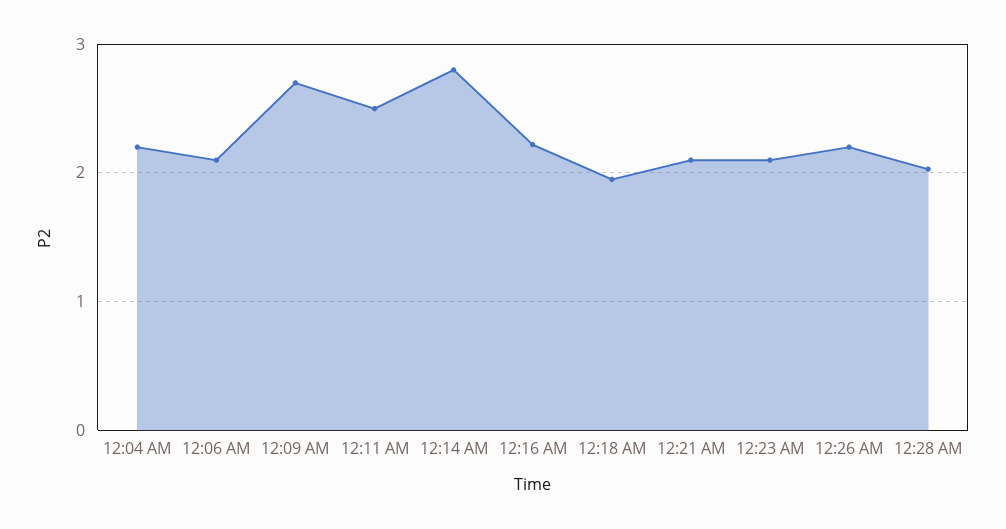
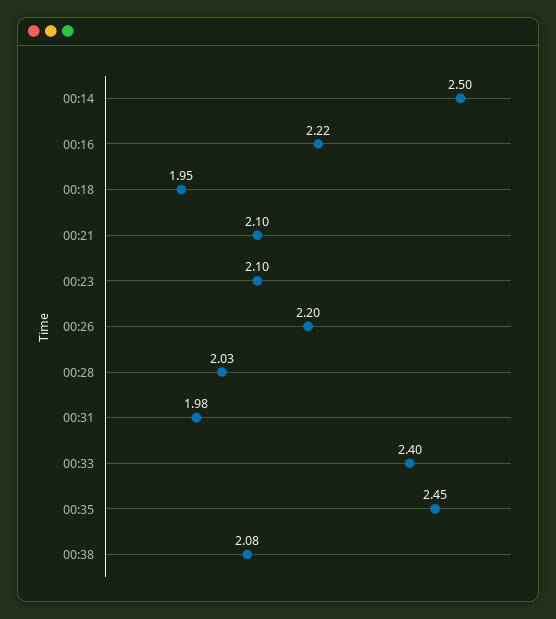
12:04 AM: 2.2 -> none
12:06 AM: 2.1 -> none
12:09 AM: 2.7 -> none
12:11 AM: 2.5 -> none
12:14 AM: 2.8 -> 2.5
00:31: none -> 1.98
00:33: none -> 2.4
00:35: none -> 2.45
00:38: none -> 2.08

